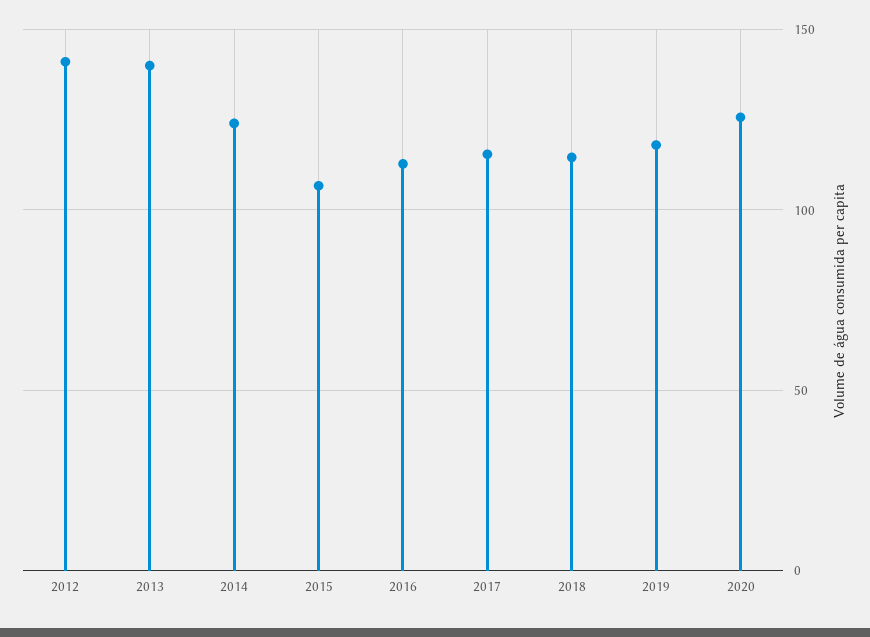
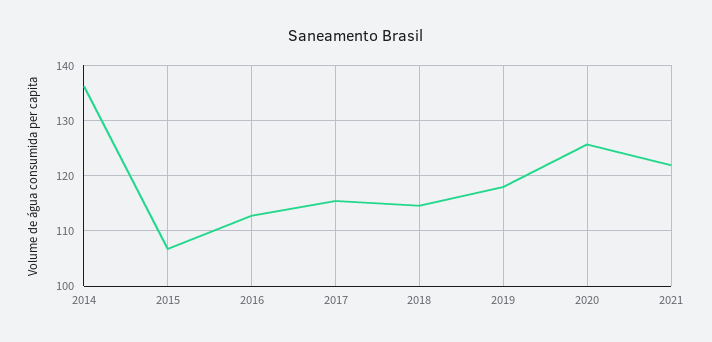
2012: 140 -> none
2013: 140 -> none
2014: 125 -> 136
2021: none -> 122

